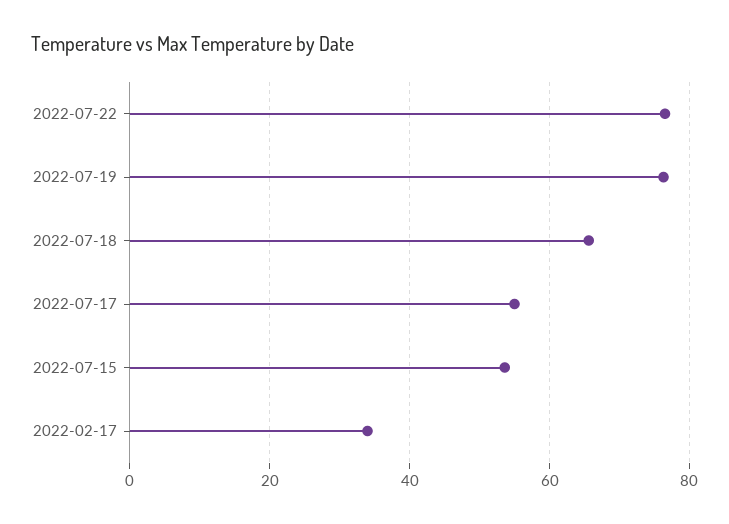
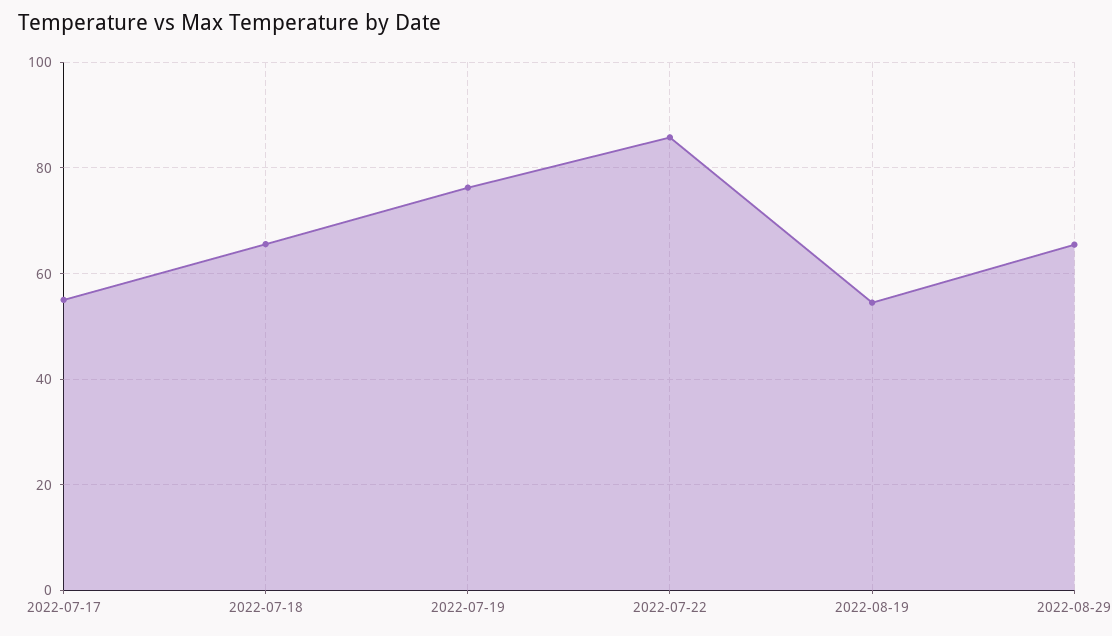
2022-07-22: 76 -> 86
2022-07-15: 54 -> none
2022-02-17: 34 -> none
2022-08-19: none -> 54
2022-08-29: none -> 66

